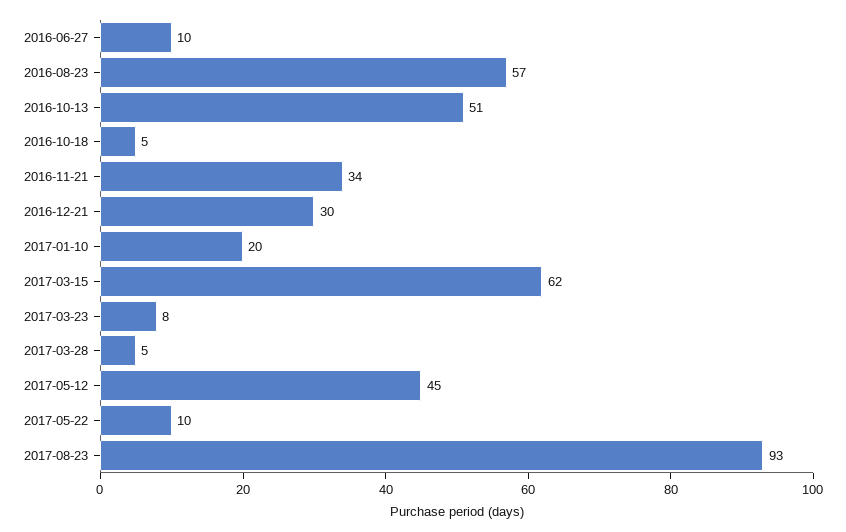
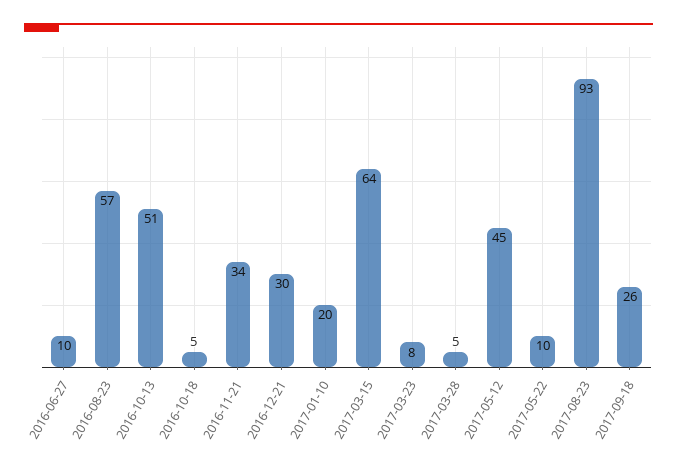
2017-03-15: 62 -> 64
2017-09-18: none -> 26

